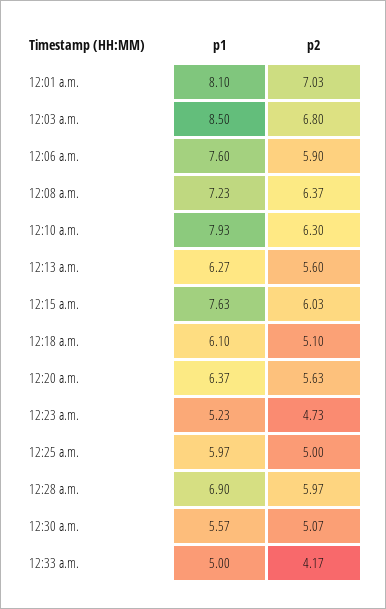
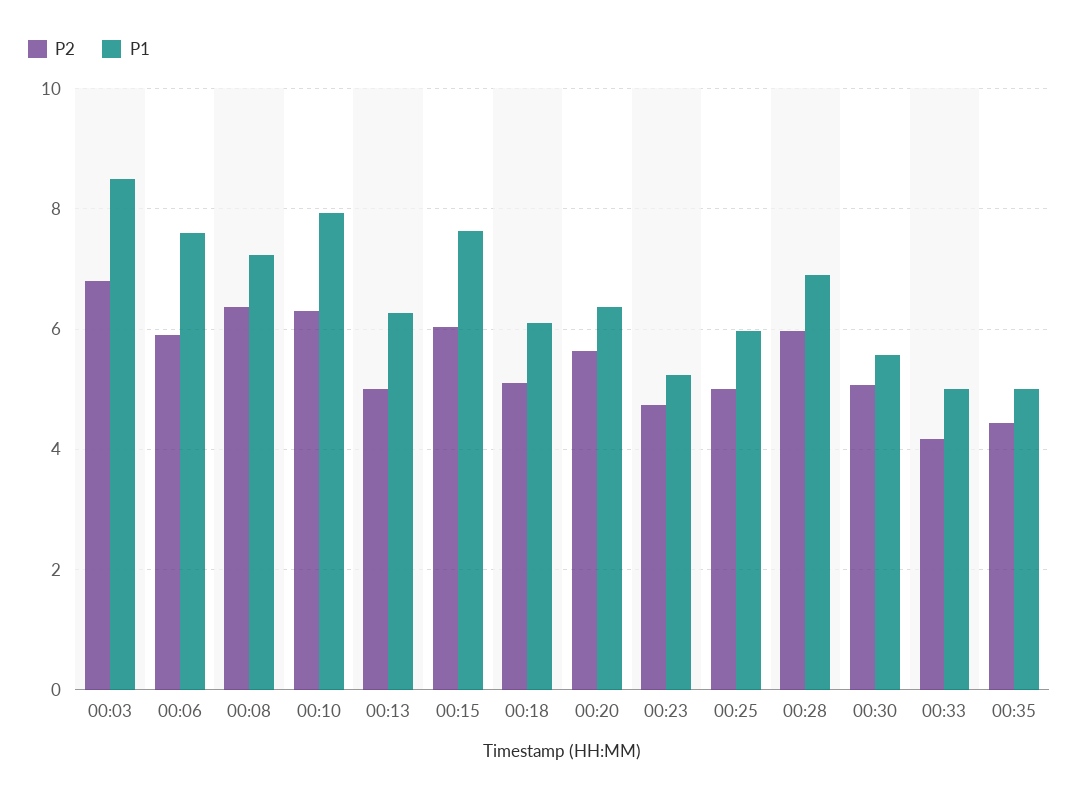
p1, 12:01 a.m.: 8.1 -> none
p2, 12:01 a.m.: 7.03 -> none
p2, 12:13 a.m.: 5.6 -> 5
p2, 00:35: none -> 4.4
p1, 00:35: none -> 5

